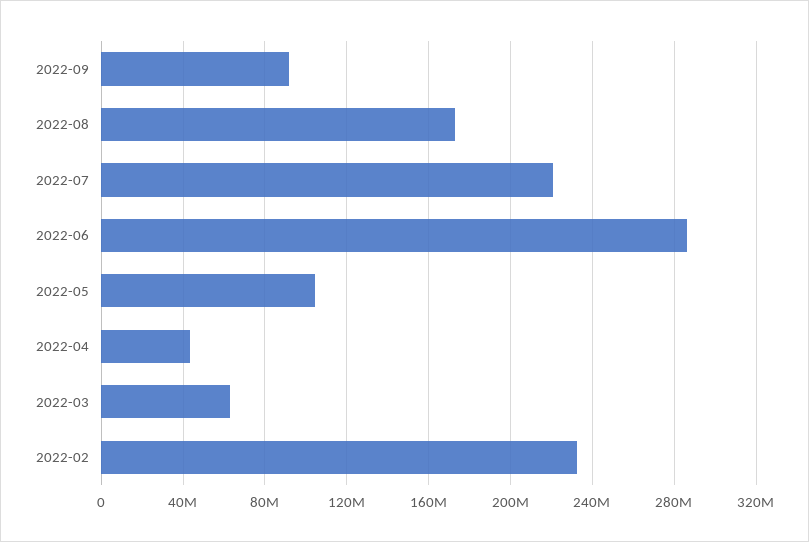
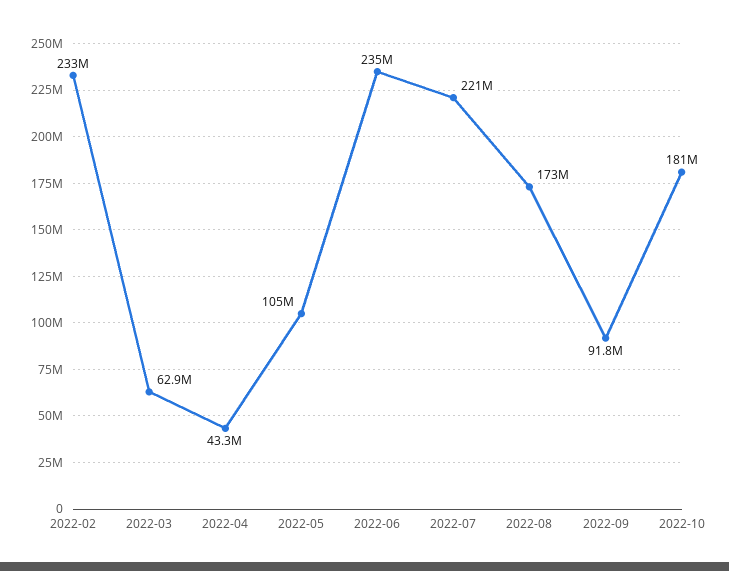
2022-06: 285000000 -> 235000000
2022-10: none -> 181000000

